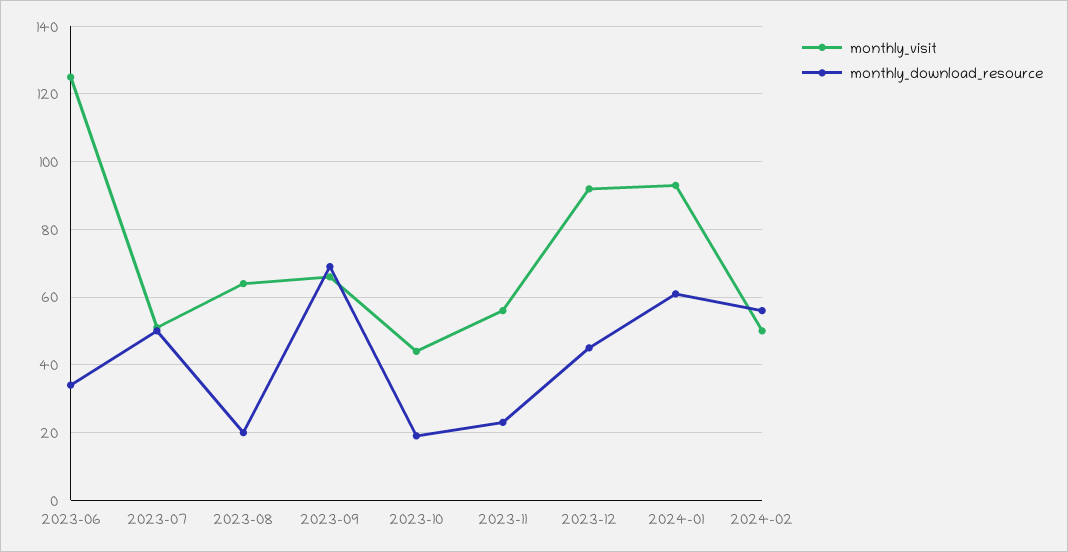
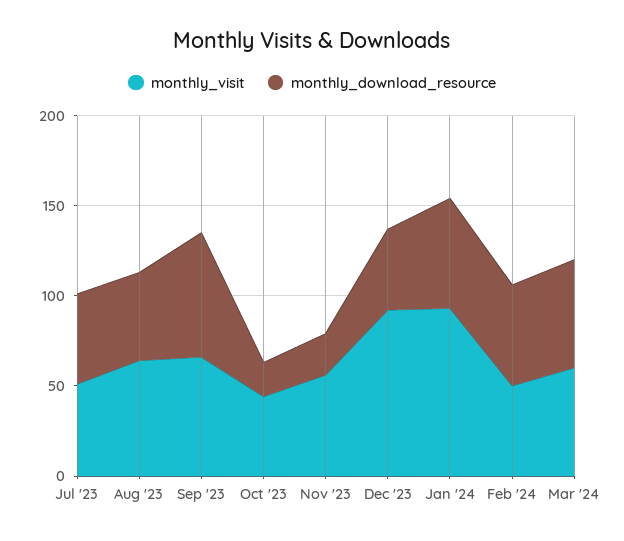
monthly_visit, 2023-06: 125 -> none
monthly_download_resource, 2023-06: 35 -> none
monthly_download_resource, 2023-08: 20 -> 50
monthly_visit, Mar '24: none -> 60
monthly_download_resource, Mar '24: none -> 60

